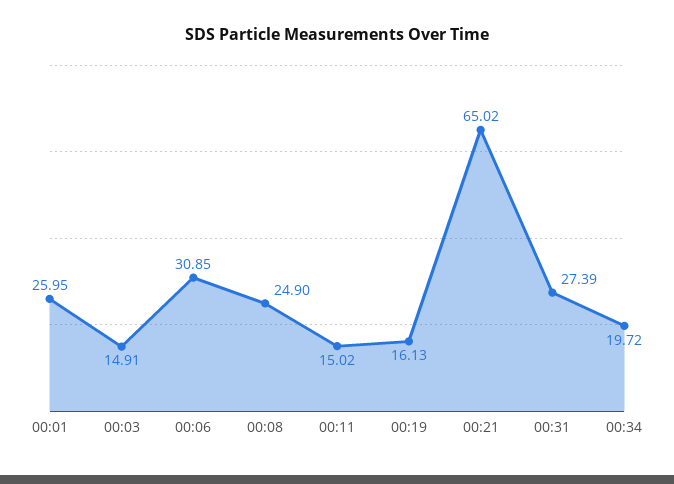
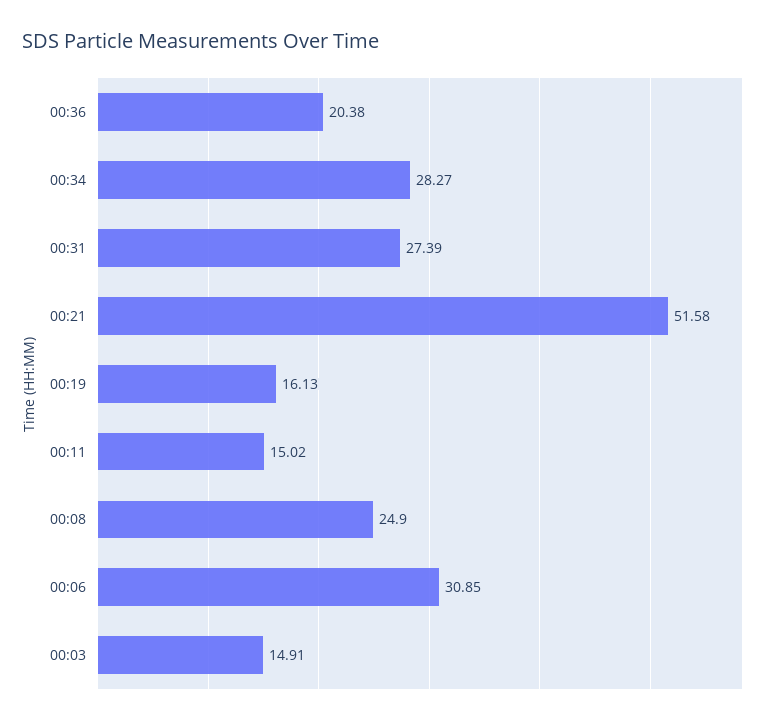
00:01: 25.95 -> none
00:21: 65.02 -> 51.58
00:34: 19.72 -> 28.27
00:36: none -> 20.38

